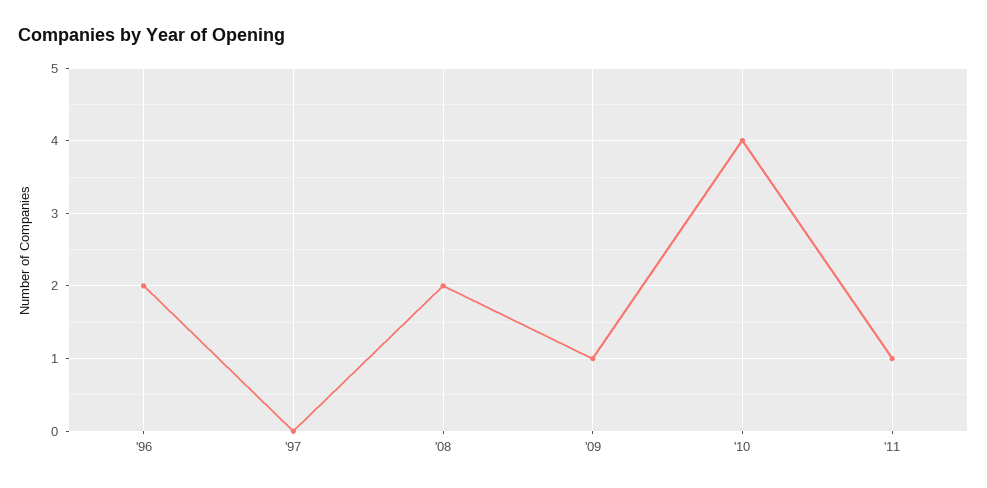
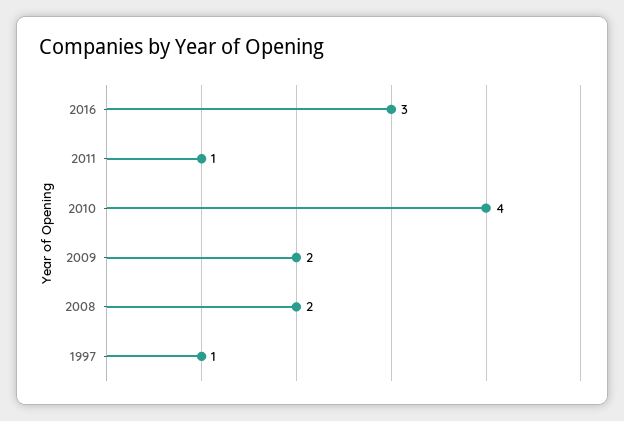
'96: 2 -> none
'97: 0 -> 1
'09: 1 -> 2
2016: none -> 3

